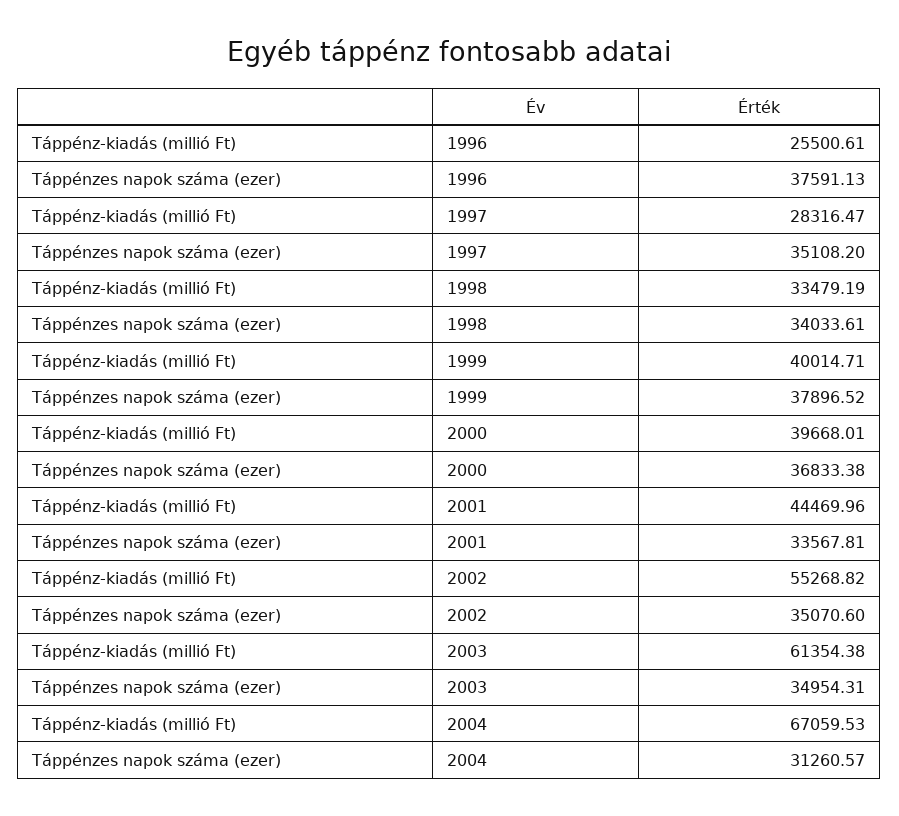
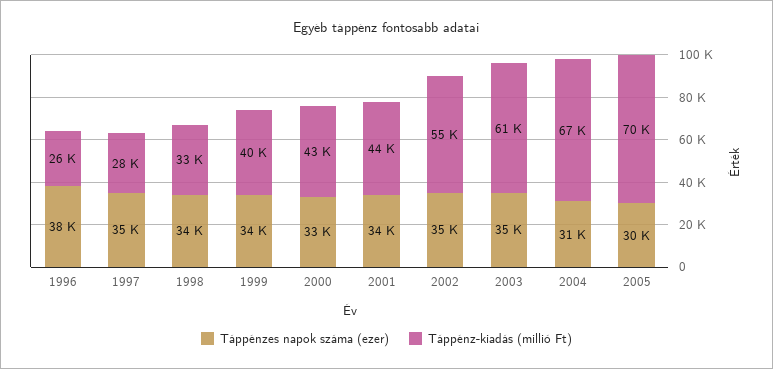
Táppénzes napok száma (ezer), 1999: 37896.52 -> 34000
Táppénz-kiadás (millió Ft), 2000: 39668.01 -> 43000
Táppénzes napok száma (ezer), 2000: 36833.38 -> 33000
Táppénzes napok száma (ezer), 2005: none -> 30000
Táppénz-kiadás (millió Ft), 2005: none -> 70000

